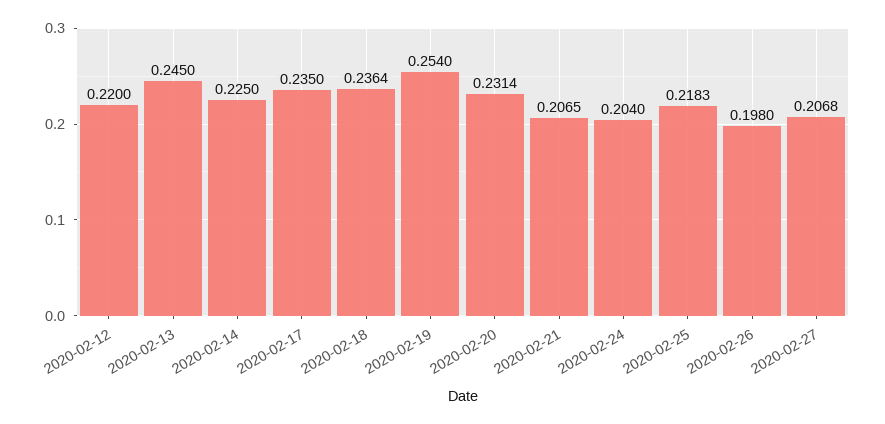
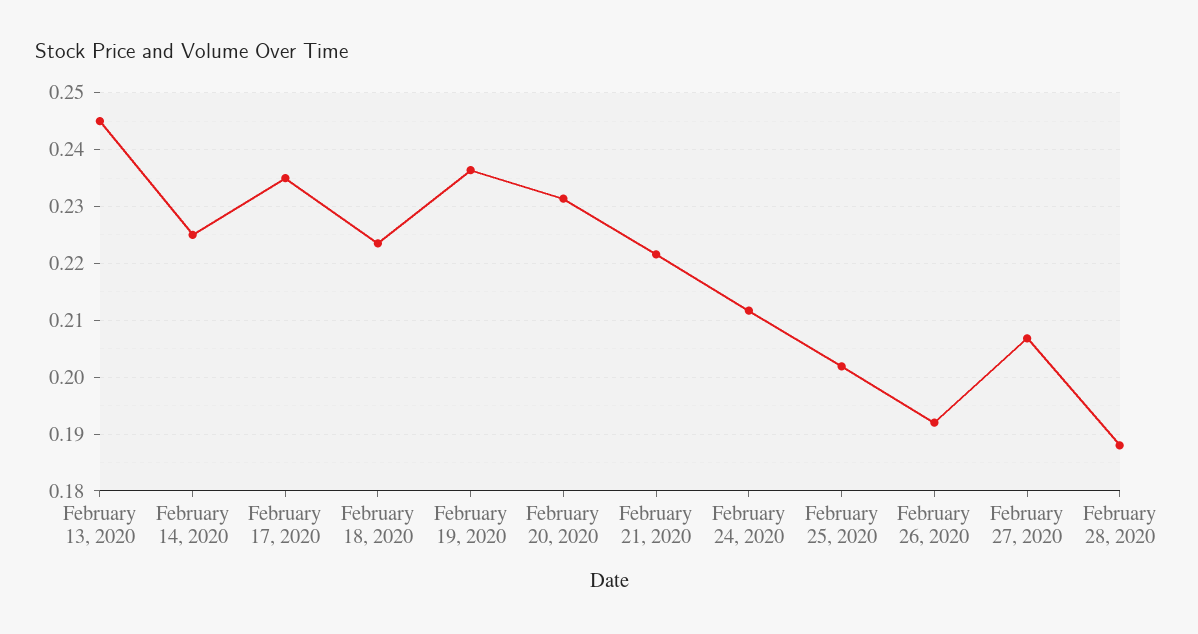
2020-02-12: 0.22 -> none
2020-02-18: 0.2364 -> 0.224
2020-02-19: 0.254 -> 0.236
2020-02-21: 0.2065 -> 0.222
2020-02-24: 0.204 -> 0.212
2020-02-25: 0.2183 -> 0.202
2020-02-26: 0.198 -> 0.192
February 28, 2020: none -> 0.188

